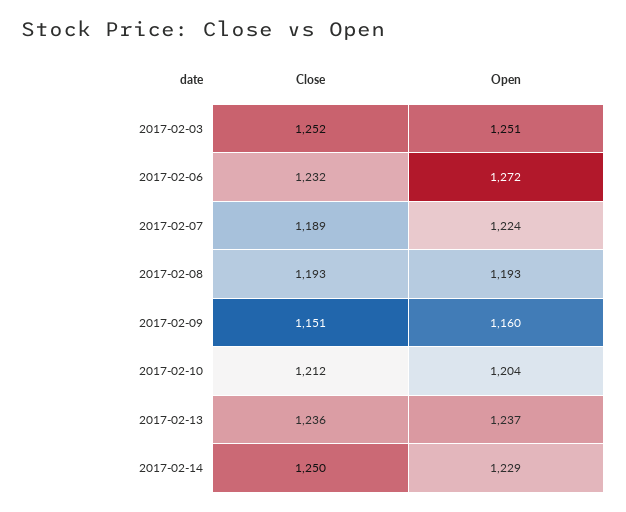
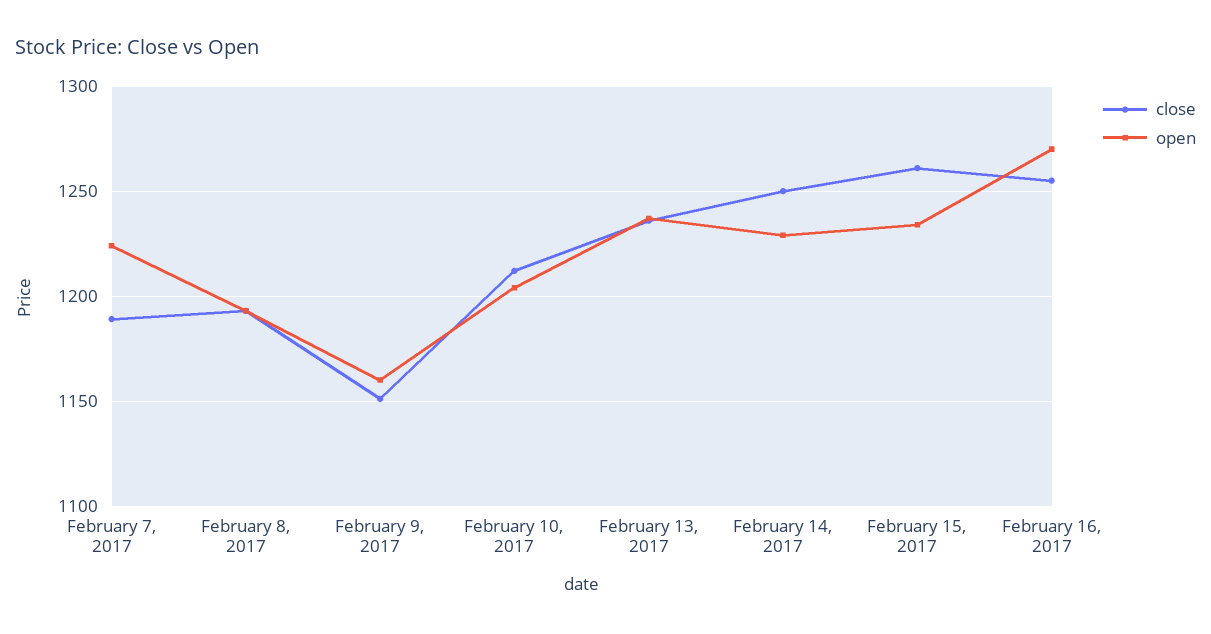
Close, 2017-02-03: 1252 -> none
Open, 2017-02-03: 1251 -> none
Close, 2017-02-06: 1232 -> none
Open, 2017-02-06: 1272 -> none
Close, February 15, 2017: none -> 1260
Open, February 15, 2017: none -> 1235
Close, February 16, 2017: none -> 1255
Open, February 16, 2017: none -> 1270

